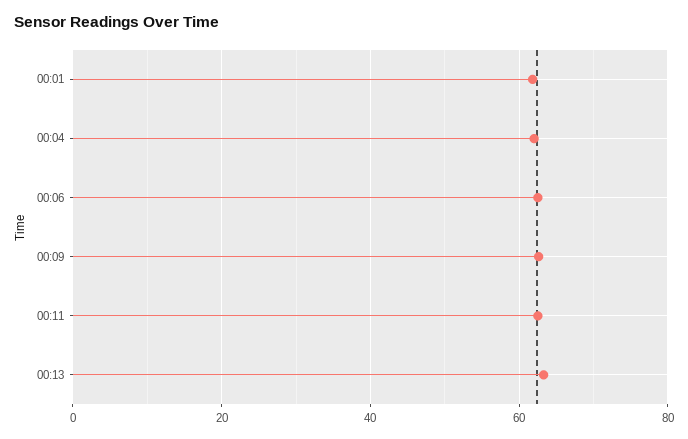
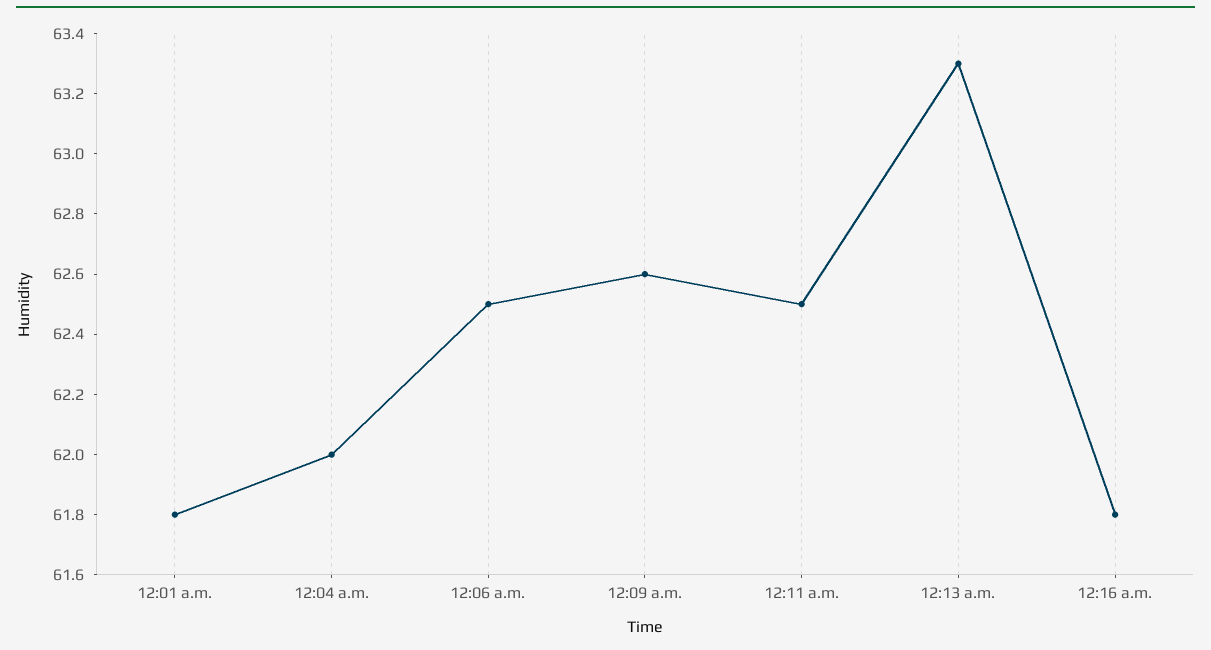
12:16 a.m.: none -> 61.8

